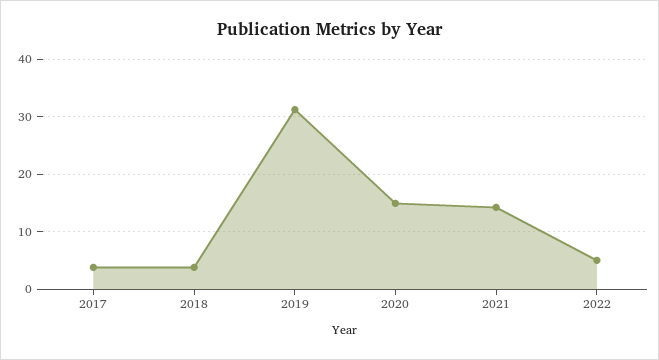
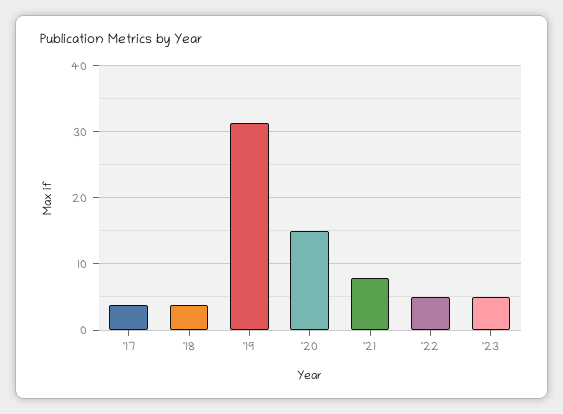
2021: 14 -> 8
'23: none -> 5

